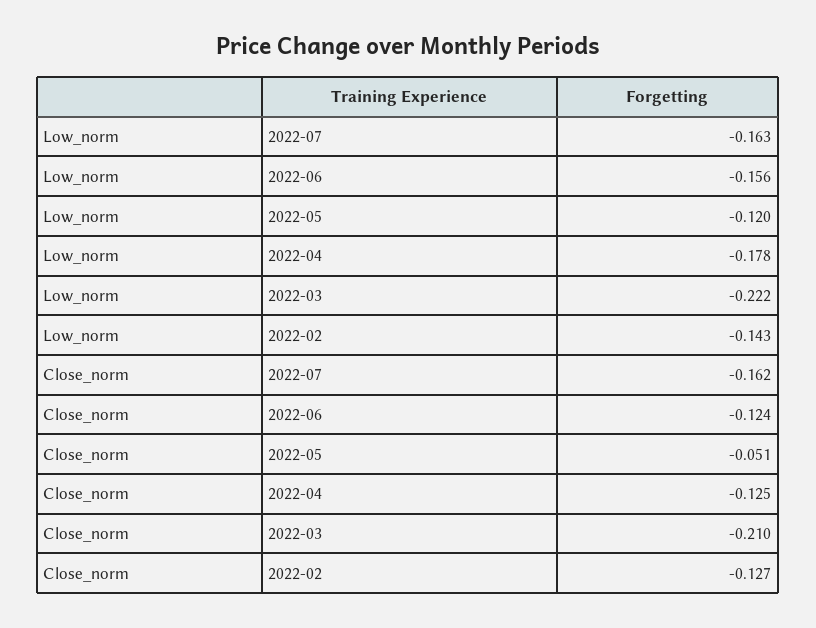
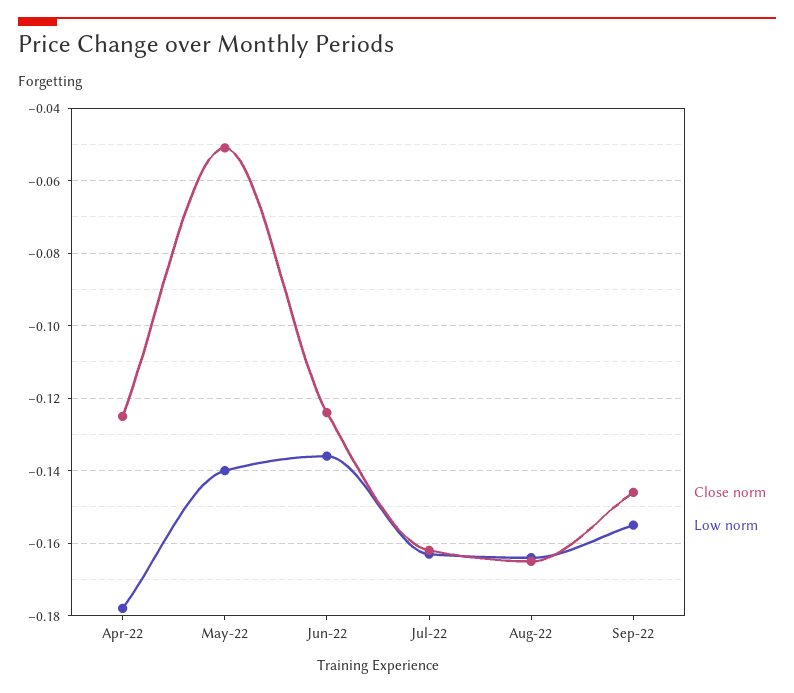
Low_norm, 2022-06: -0.156 -> -0.135
Low_norm, 2022-05: -0.12 -> -0.14
Low_norm, 2022-03: -0.222 -> none
Low_norm, 2022-02: -0.143 -> none
Close_norm, 2022-03: -0.21 -> none
Close_norm, 2022-02: -0.127 -> none
Close_norm, Aug-22: none -> -0.165
Low_norm, Aug-22: none -> -0.165
Close_norm, Sep-22: none -> -0.145
Low_norm, Sep-22: none -> -0.155

